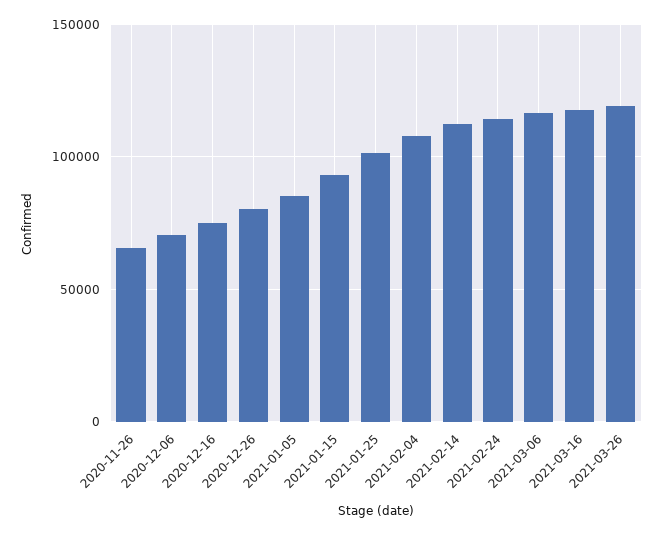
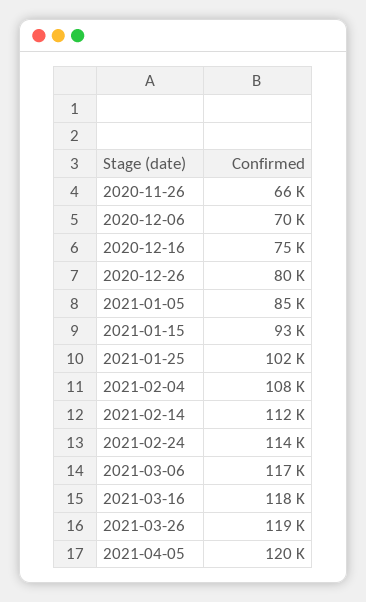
2021-04-05: none -> 120000

